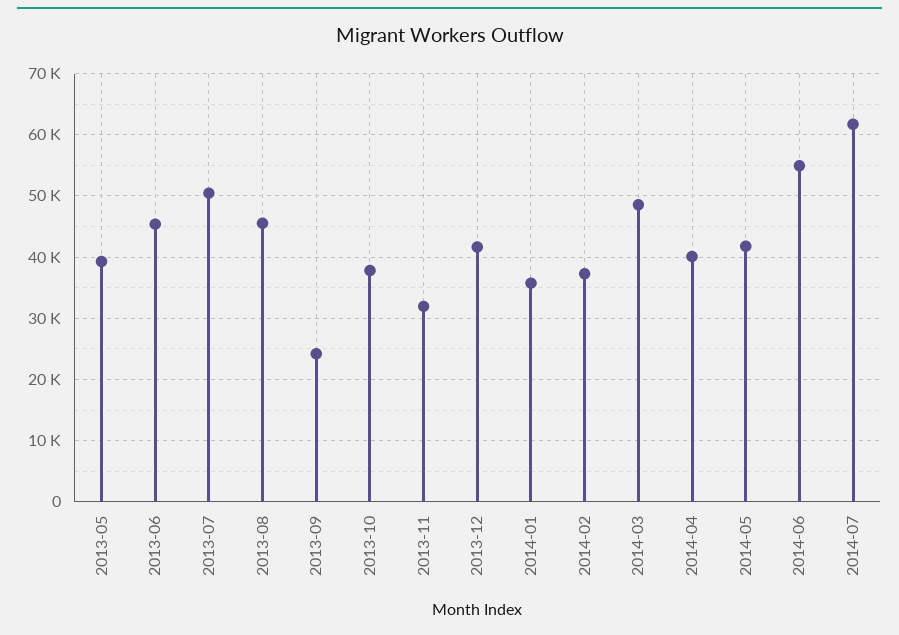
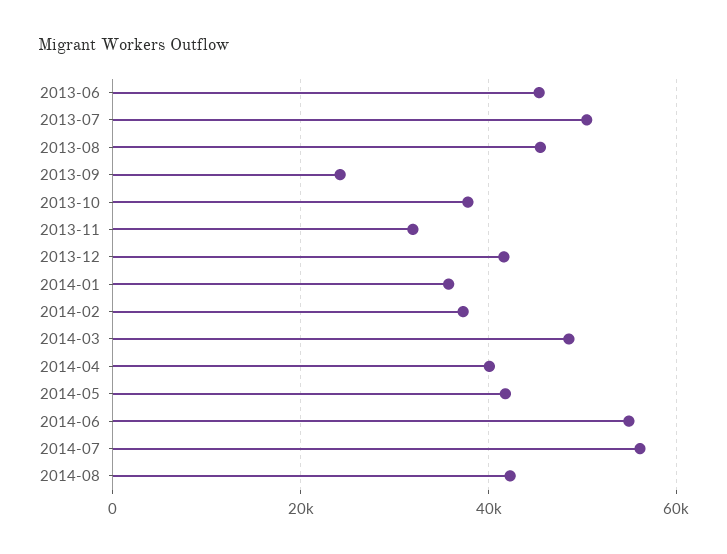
2013-05: 39000 -> none
2014-07: 62000 -> 56000
2014-08: none -> 42000

